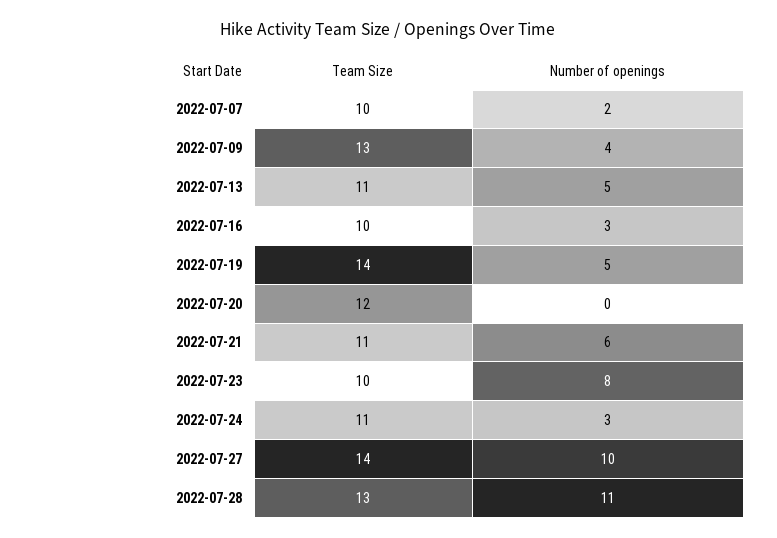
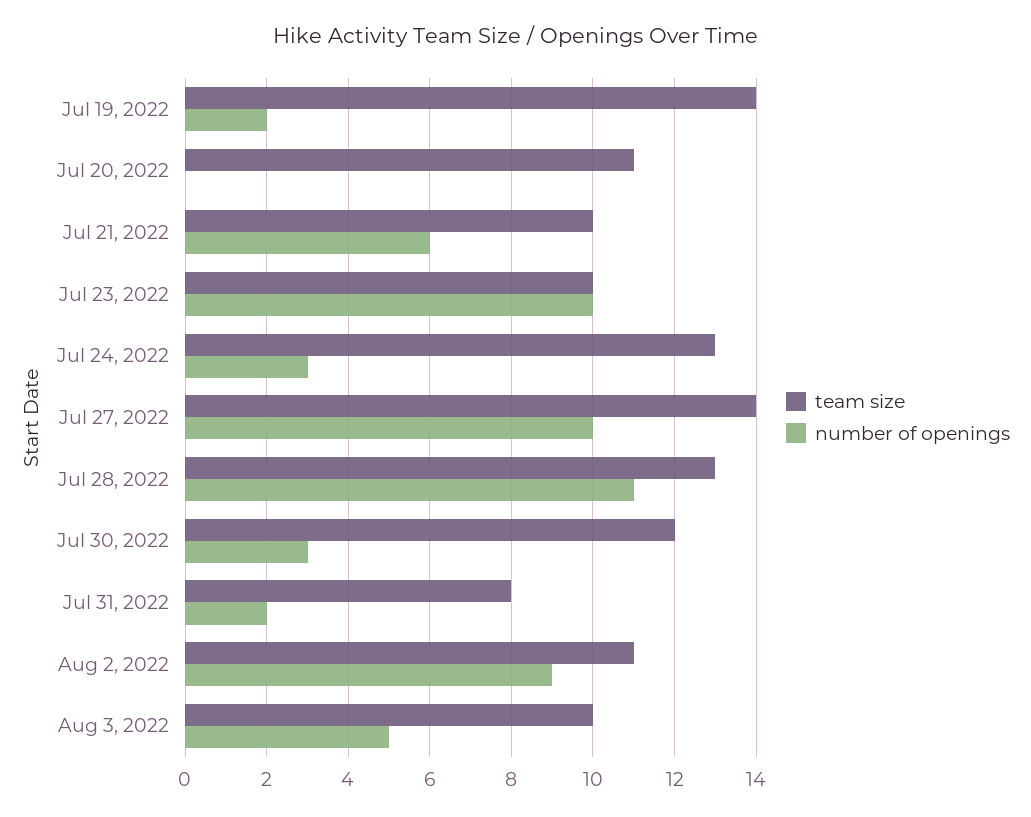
Team Size, 2022-07-07: 10 -> none
Number of openings, 2022-07-07: 2 -> none
Team Size, 2022-07-09: 13 -> none
Number of openings, 2022-07-09: 4 -> none
Team Size, 2022-07-13: 11 -> none
Number of openings, 2022-07-13: 5 -> none
Team Size, 2022-07-16: 10 -> none
Number of openings, 2022-07-16: 3 -> none
Number of openings, 2022-07-19: 5 -> 2
Team Size, 2022-07-20: 12 -> 11
Team Size, 2022-07-21: 11 -> 10
Number of openings, 2022-07-23: 8 -> 10
Team Size, 2022-07-24: 11 -> 13
Team Size, Jul 30, 2022: none -> 12
Number of openings, Jul 30, 2022: none -> 3
Team Size, Jul 31, 2022: none -> 8
Number of openings, Jul 31, 2022: none -> 2
Team Size, Aug 2, 2022: none -> 11
Number of openings, Aug 2, 2022: none -> 9
Team Size, Aug 3, 2022: none -> 10
Number of openings, Aug 3, 2022: none -> 5

